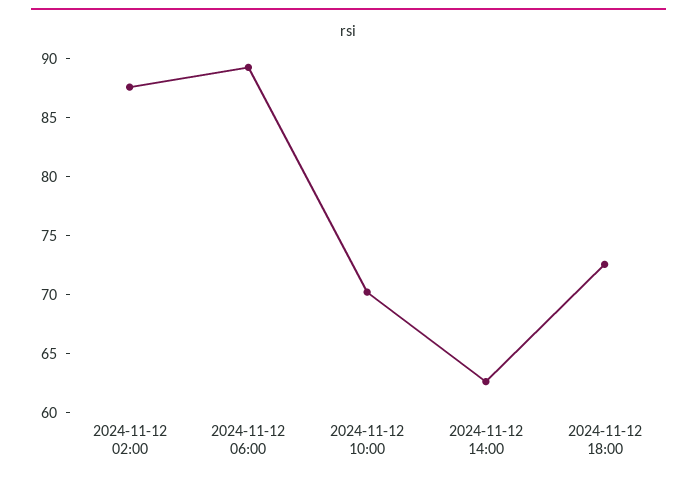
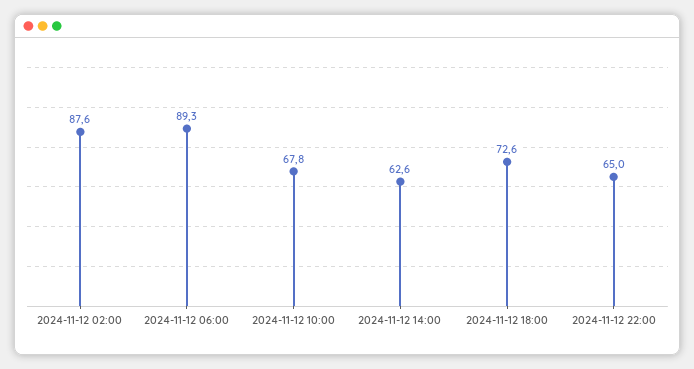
2024-11-12 10:00: 70 -> 67.8
2024-11-12 22:00: none -> 65

